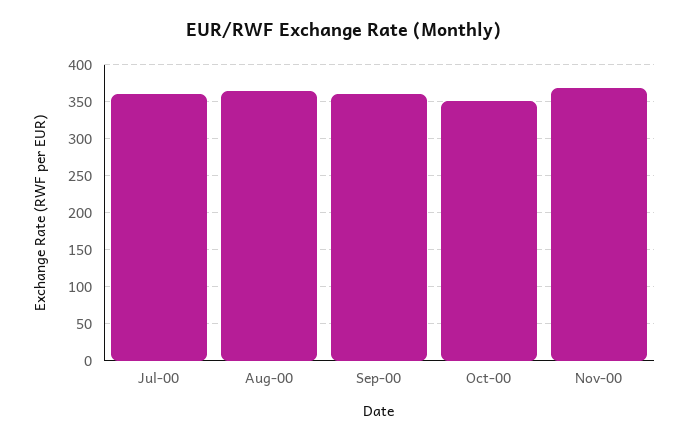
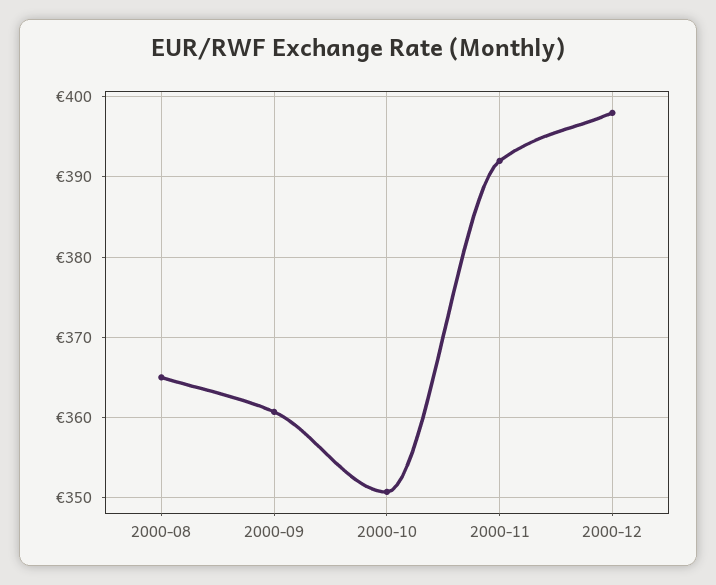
Jul-00: 360 -> none
Nov-00: 370 -> 392
2000-12: none -> 398

